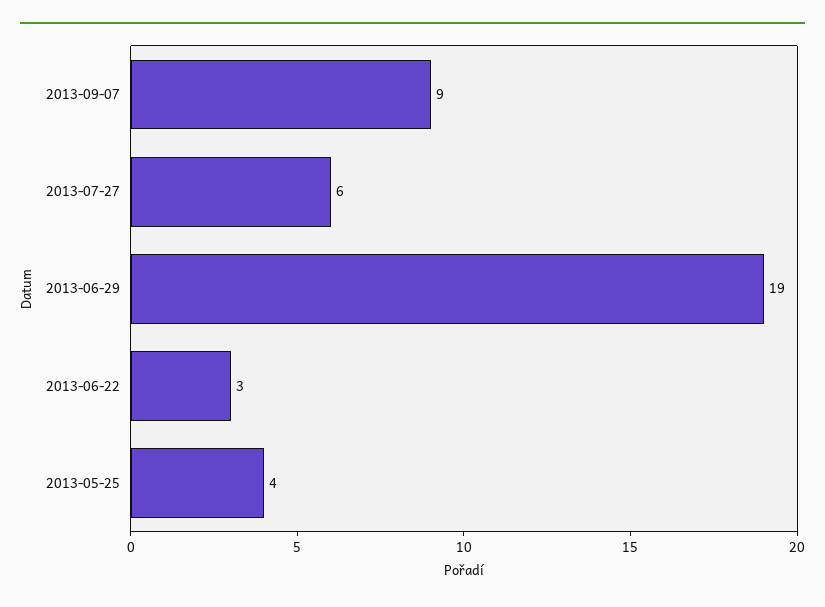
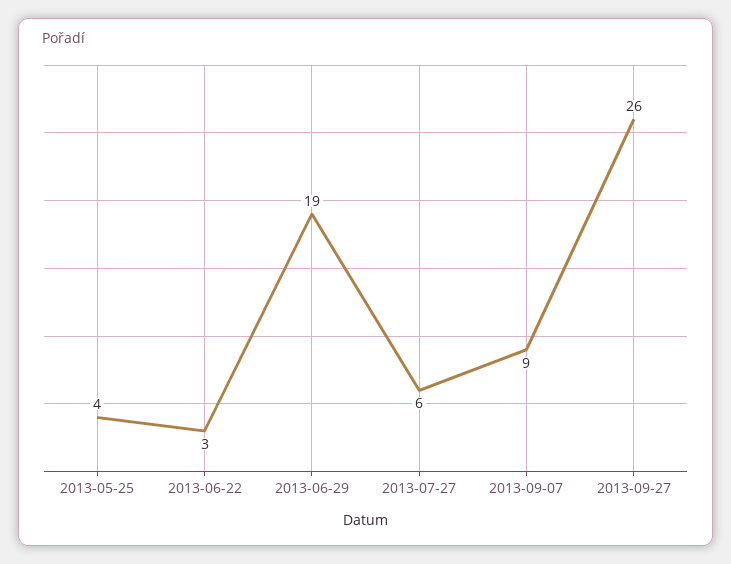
2013-09-27: none -> 26

